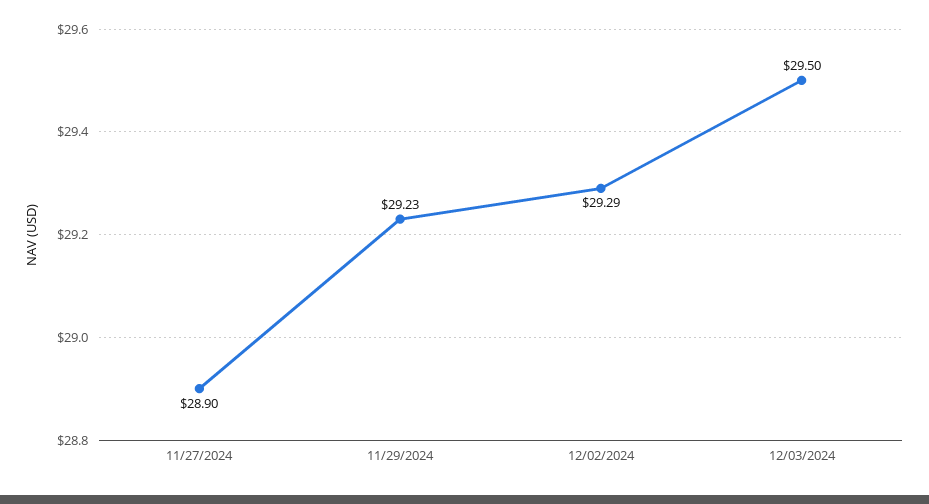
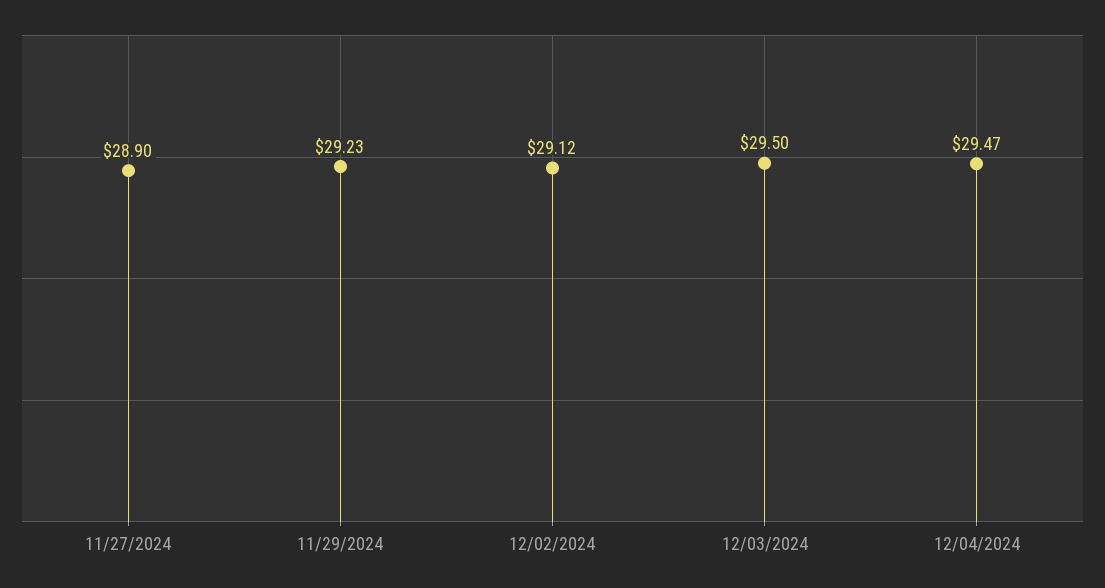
12/02/2024: 29.29 -> 29.12
12/04/2024: none -> 29.47

